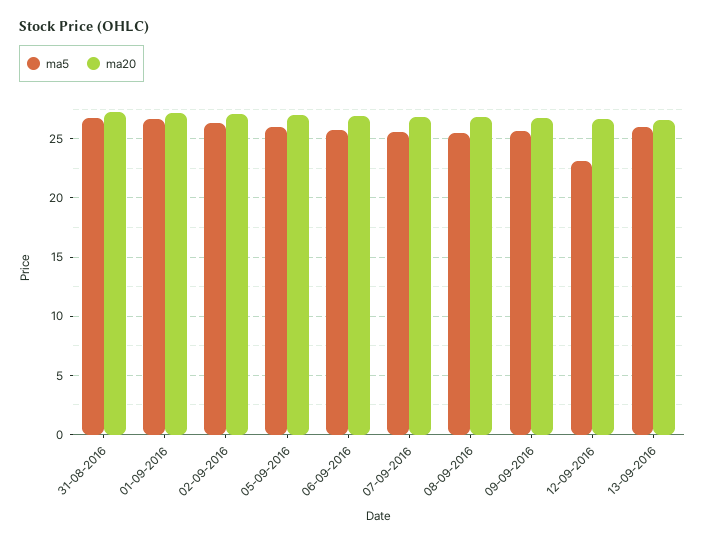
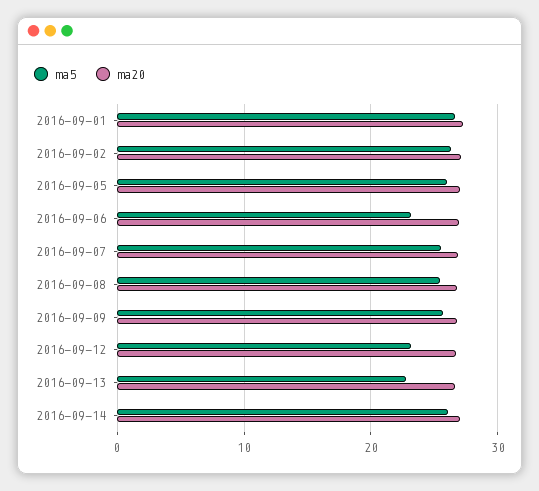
ma5, 31-08-2016: 27 -> none
ma20, 31-08-2016: 27 -> none
ma5, 06-09-2016: 26 -> 23
ma5, 13-09-2016: 26 -> 23
ma5, 2016-09-14: none -> 26
ma20, 2016-09-14: none -> 27

